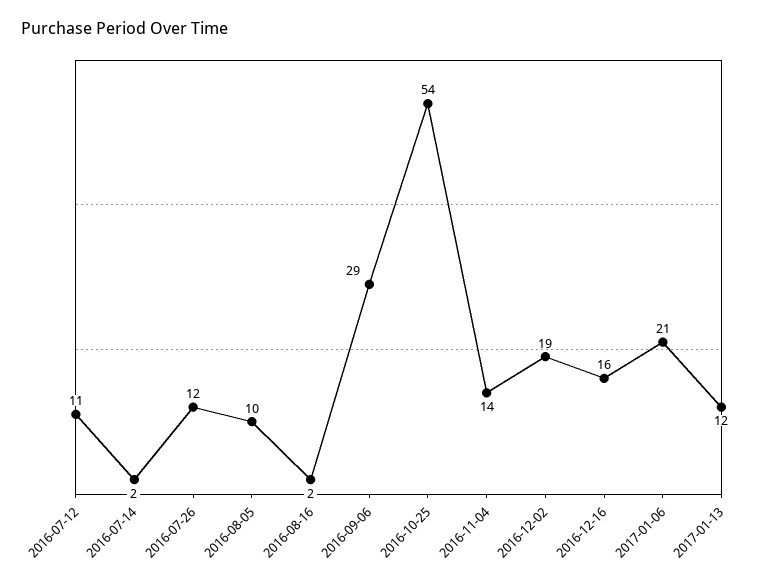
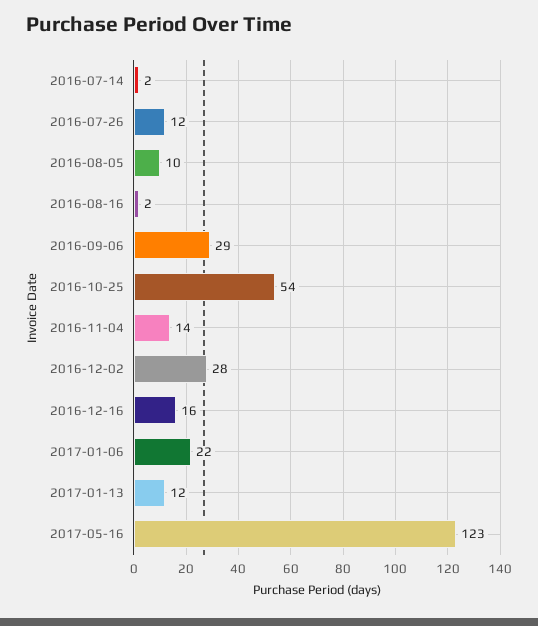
2016-07-12: 11 -> none
2016-12-02: 19 -> 28
2017-01-06: 21 -> 22
2017-05-16: none -> 123

